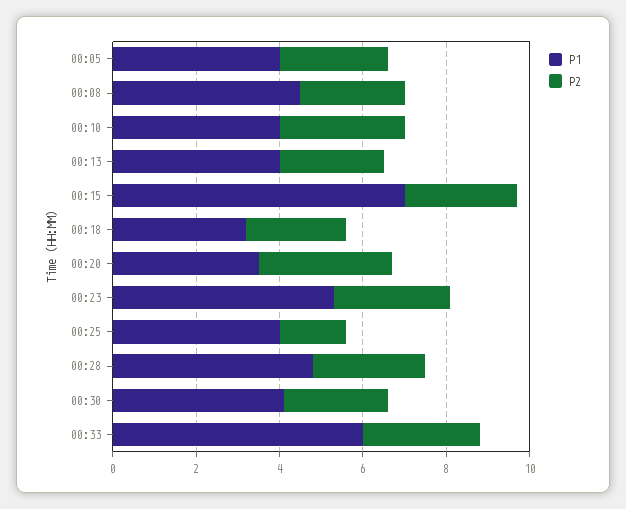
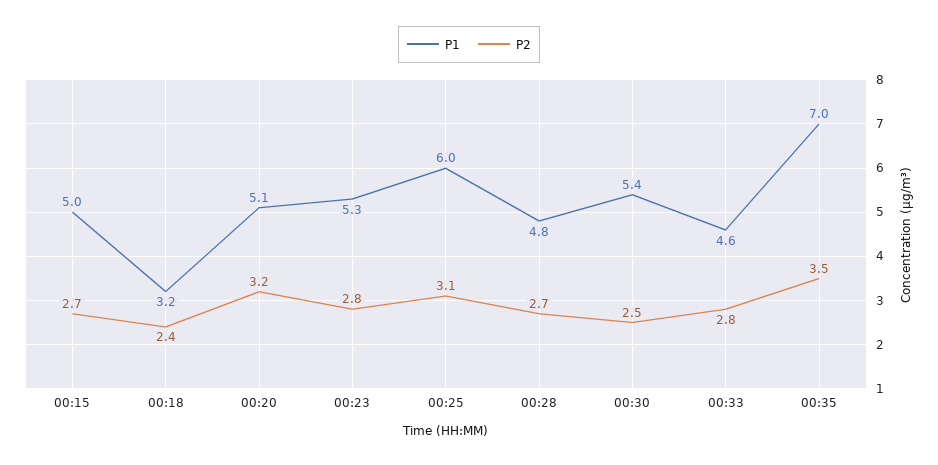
P1, 00:05: 4 -> none
P2, 00:05: 2.5 -> none
P1, 00:08: 4.5 -> none
P2, 00:08: 2.5 -> none
P1, 00:10: 4 -> none
P2, 00:10: 3 -> none
P1, 00:13: 4 -> none
P2, 00:13: 2.5 -> none
P1, 00:15: 7 -> 5
P1, 00:20: 3.5 -> 5.1
P1, 00:25: 4 -> 6
P2, 00:25: 1.5 -> 3.1
P1, 00:30: 4 -> 5.4
P1, 00:33: 6 -> 4.6
P1, 00:35: none -> 7
P2, 00:35: none -> 3.5

